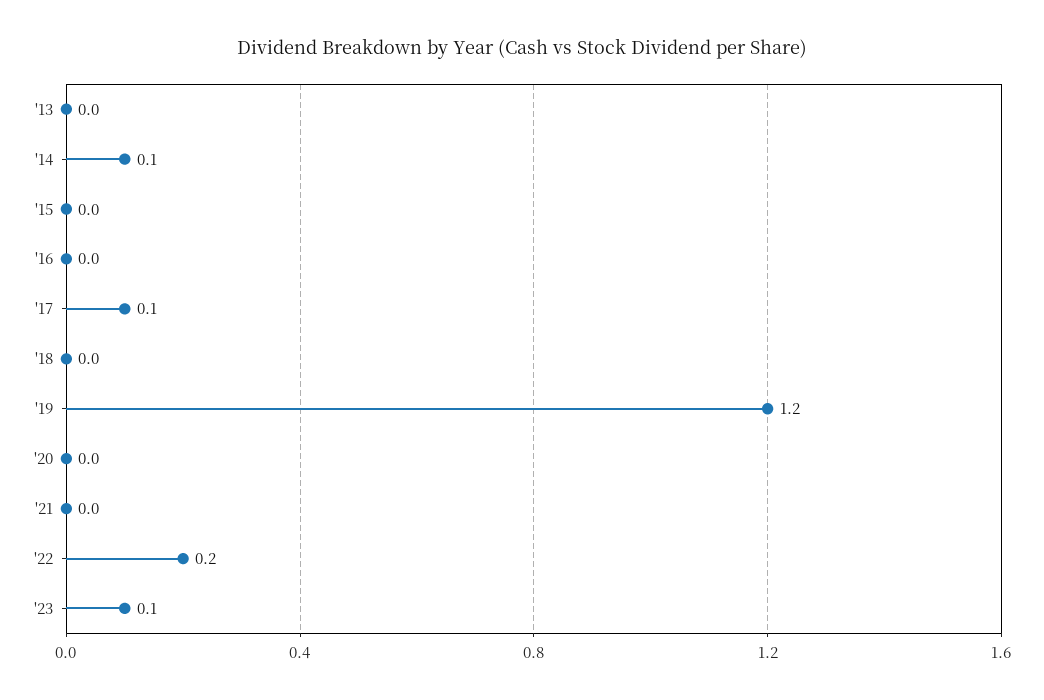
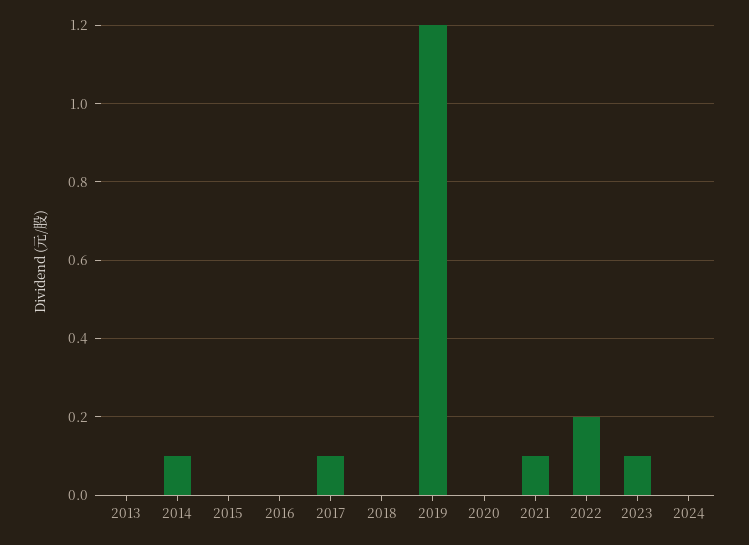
'21: 0 -> 0.1
2024: none -> 0

